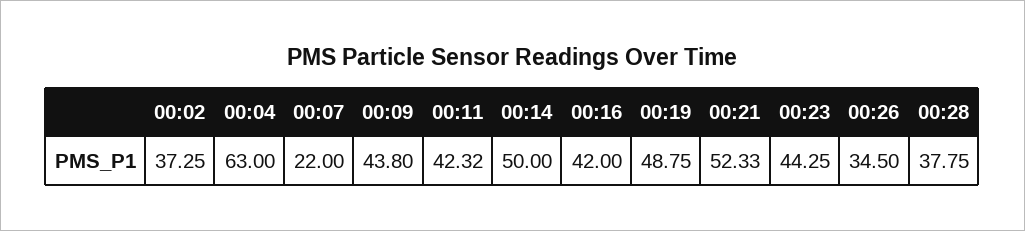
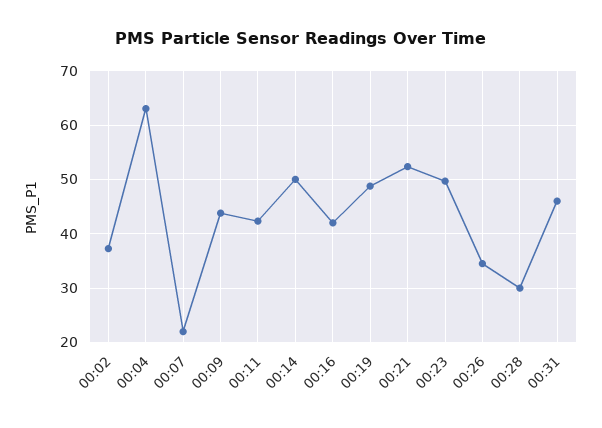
00:23: 44.25 -> 50
00:28: 37.75 -> 30
00:31: none -> 46

